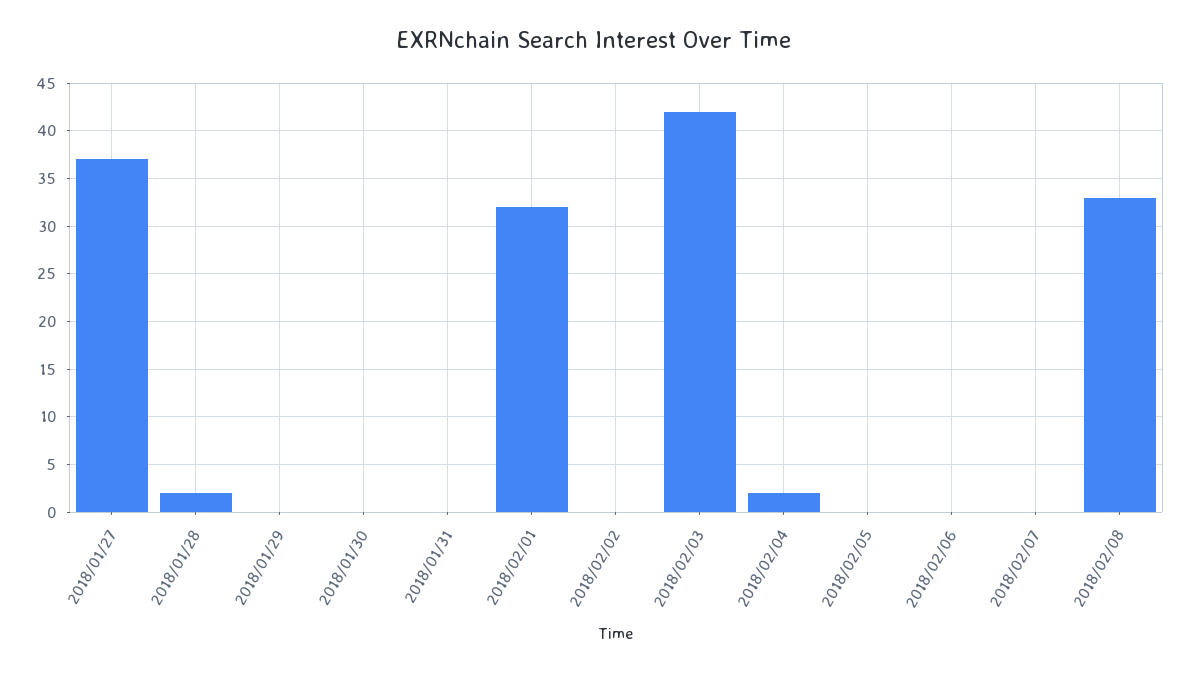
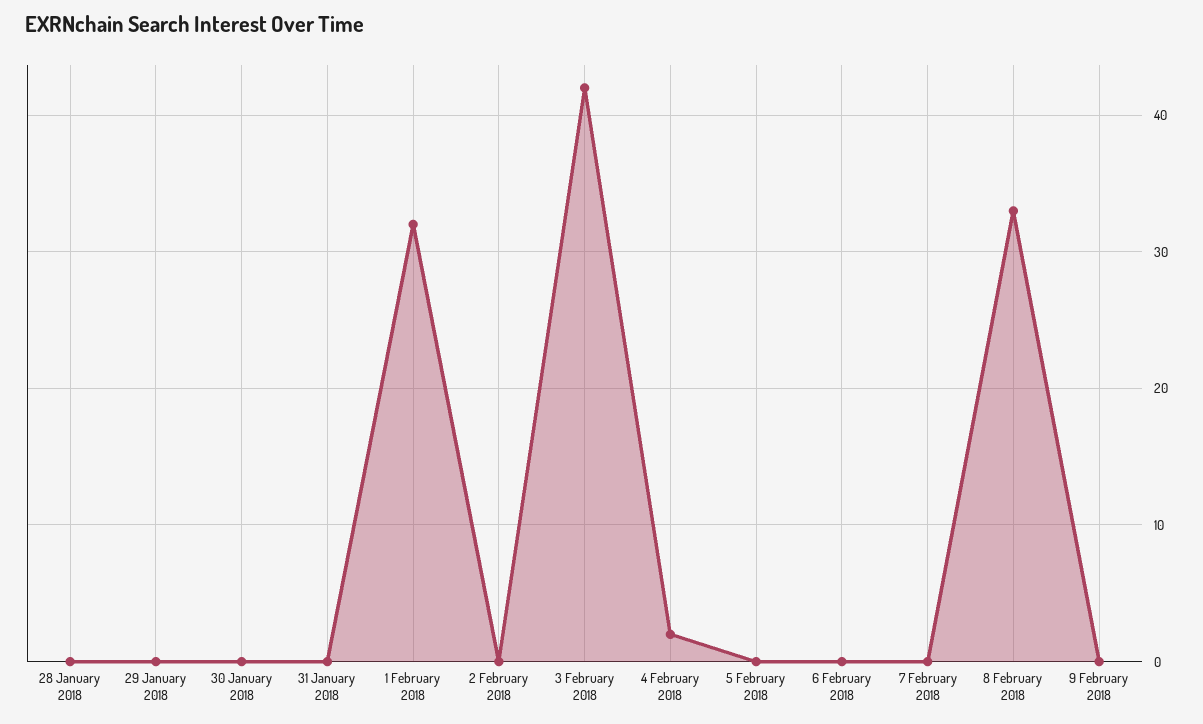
2018/01/27: 37 -> none
2018/01/28: 2 -> 0
9 February 2018: none -> 0

